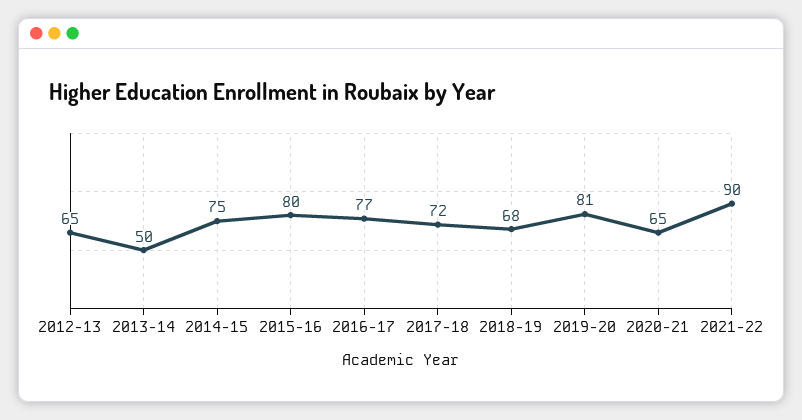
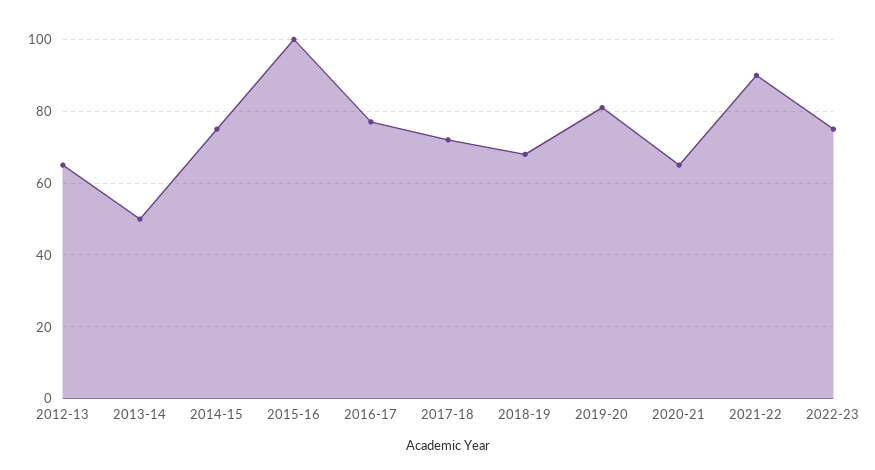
2015-16: 80 -> 100
2022-23: none -> 75

